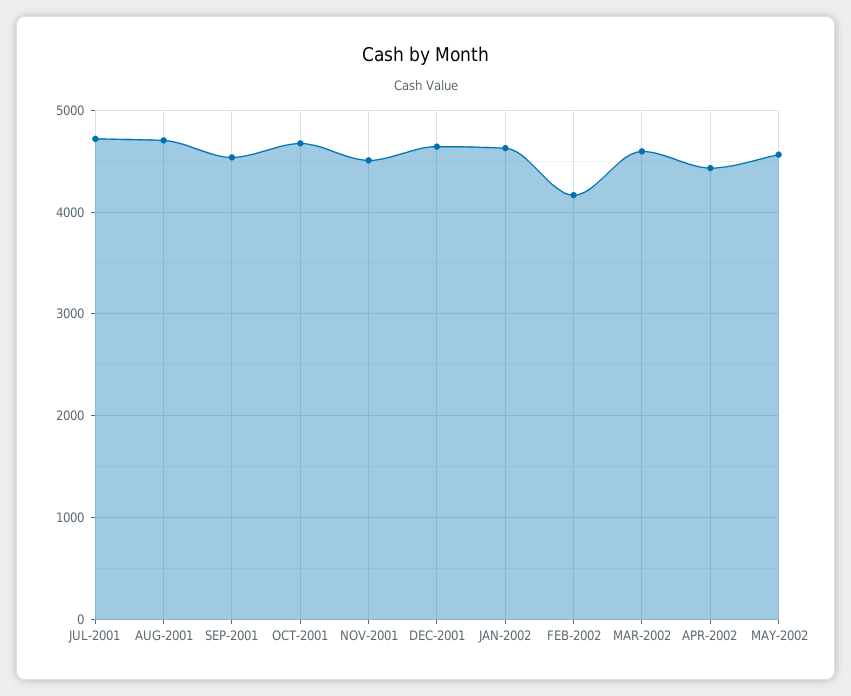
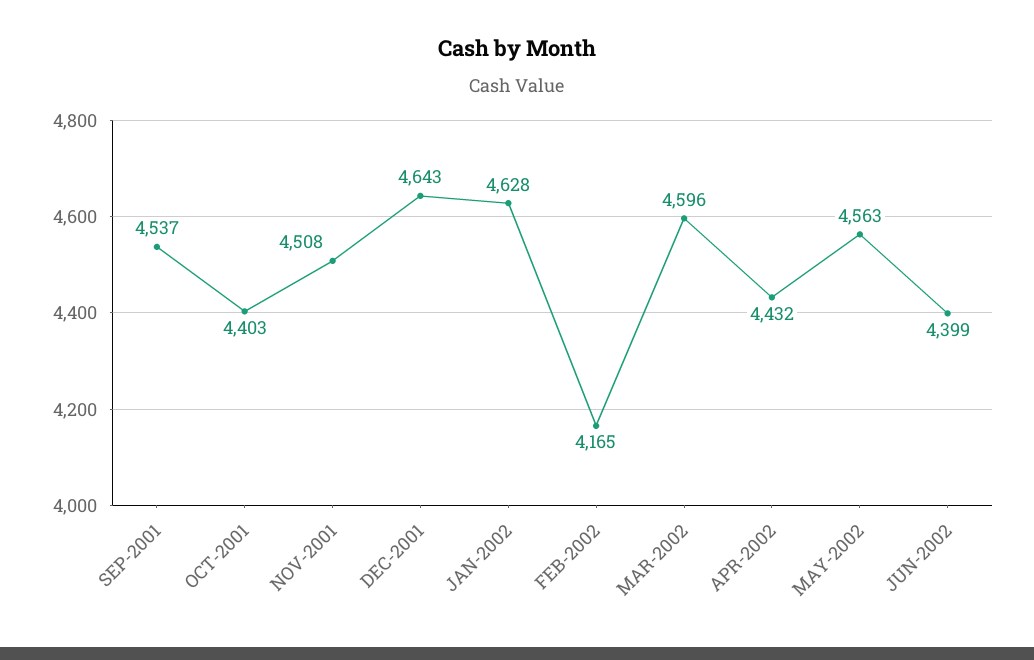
JUL-2001: 4700 -> none
AUG-2001: 4700 -> none
OCT-2001: 4700 -> 4403
JUN-2002: none -> 4399

